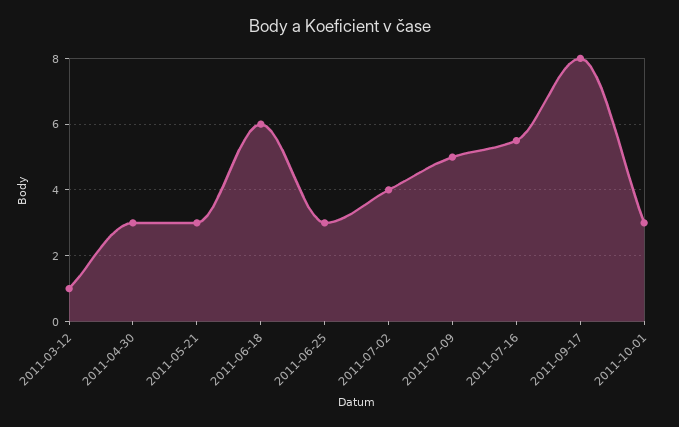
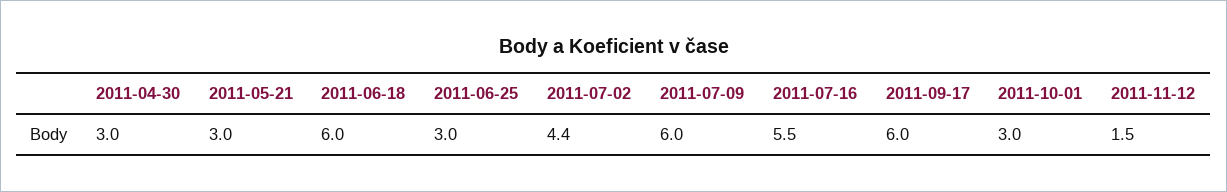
2011-03-12: 1 -> none
2011-07-02: 4 -> 4.4
2011-07-09: 5 -> 6
2011-09-17: 8 -> 6
2011-11-12: none -> 1.5

